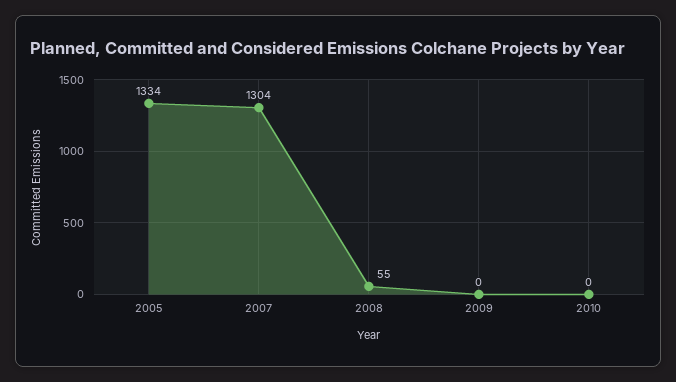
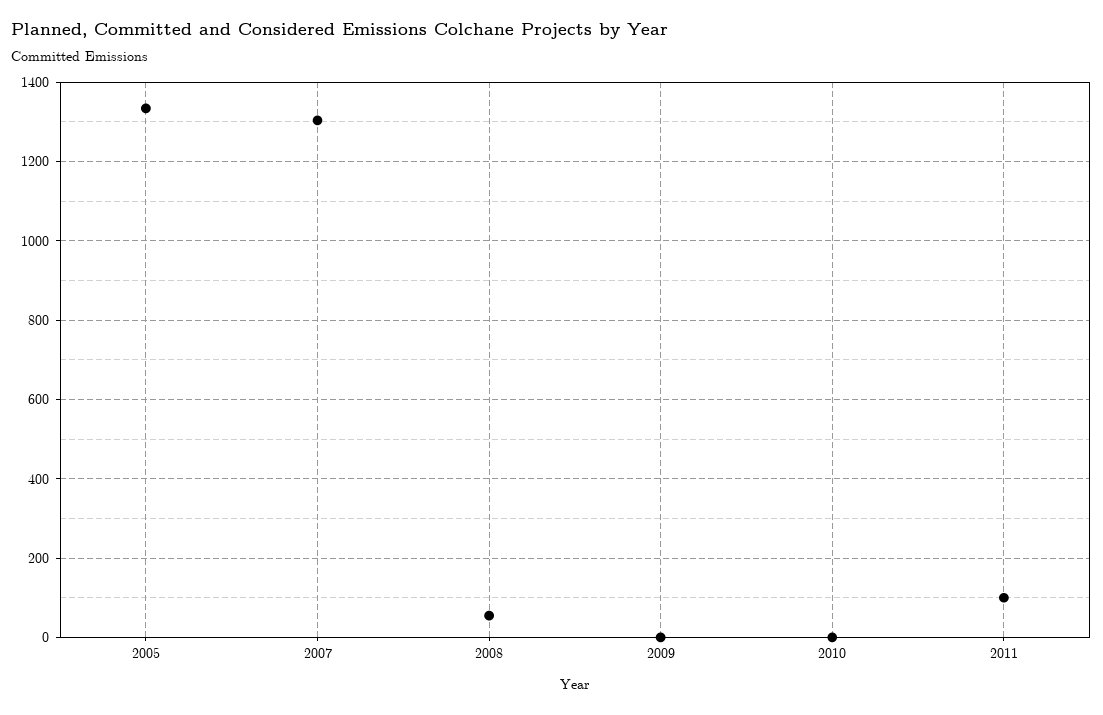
2011: none -> 100

